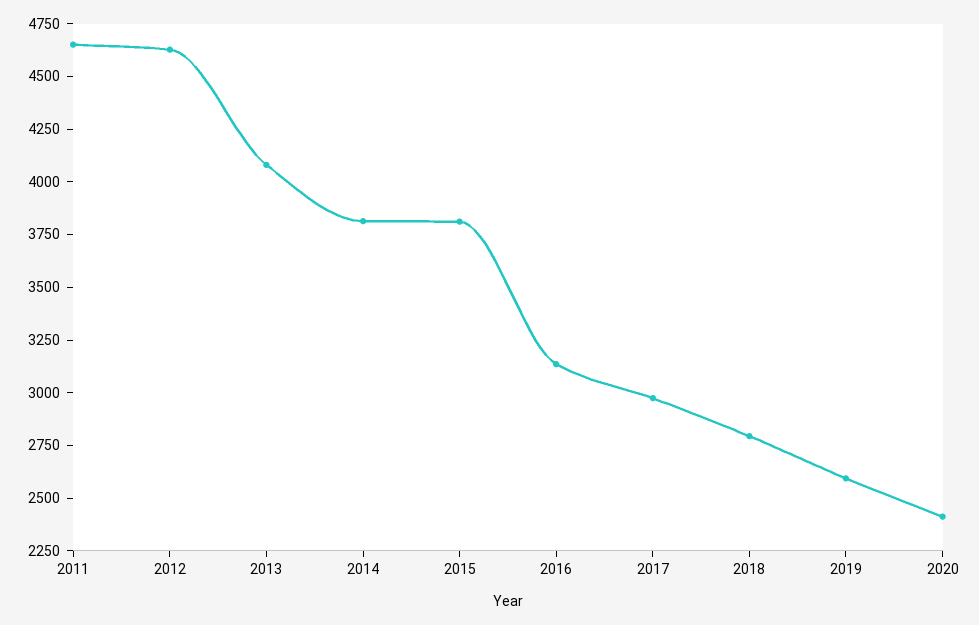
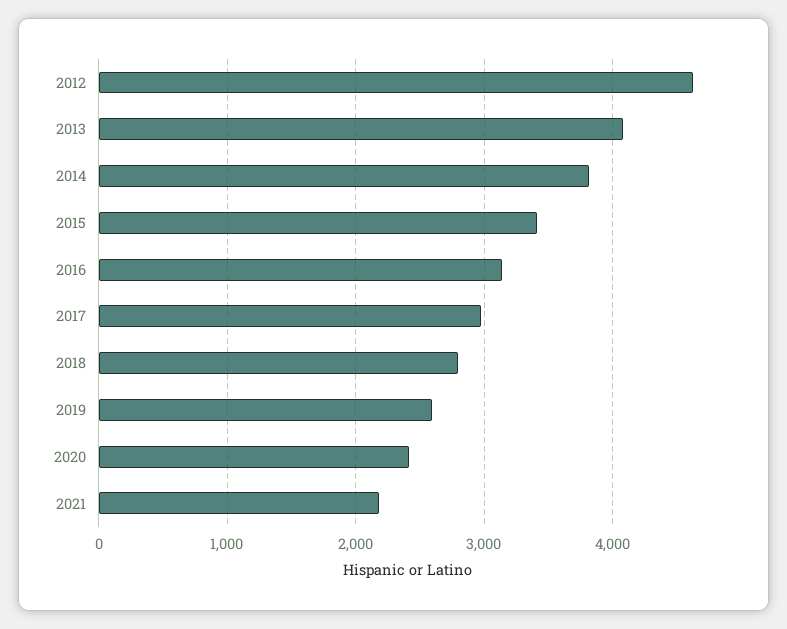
2011: 4650 -> none
2015: 3800 -> 3400
2021: none -> 2200

